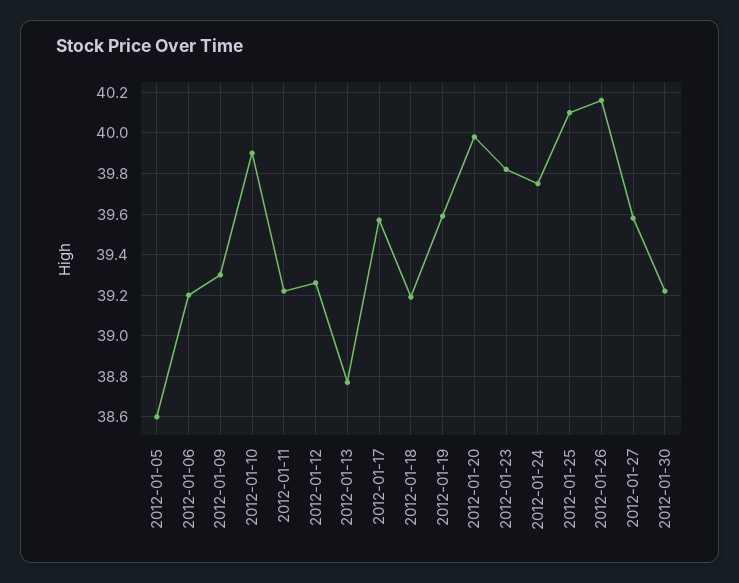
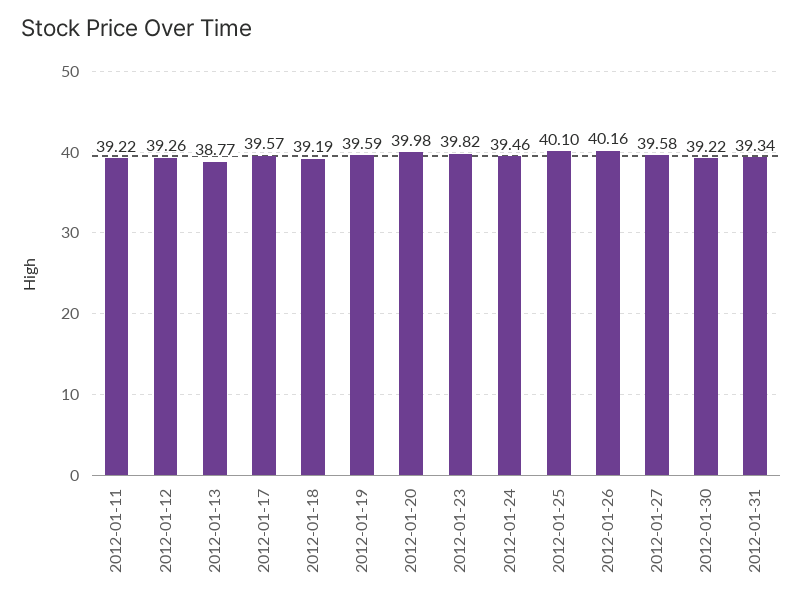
2012-01-05: 38.6 -> none
2012-01-06: 39.2 -> none
2012-01-09: 39.3 -> none
2012-01-10: 39.9 -> none
2012-01-24: 39.75 -> 39.46
2012-01-31: none -> 39.34

